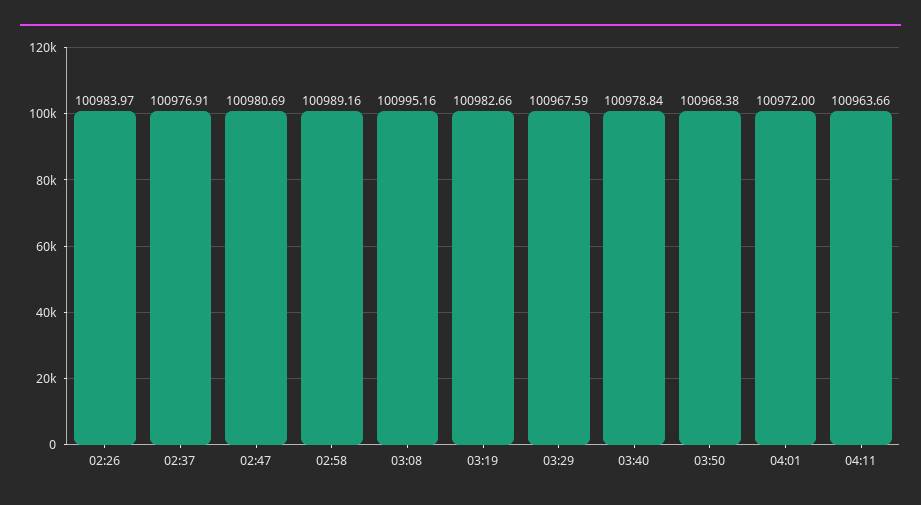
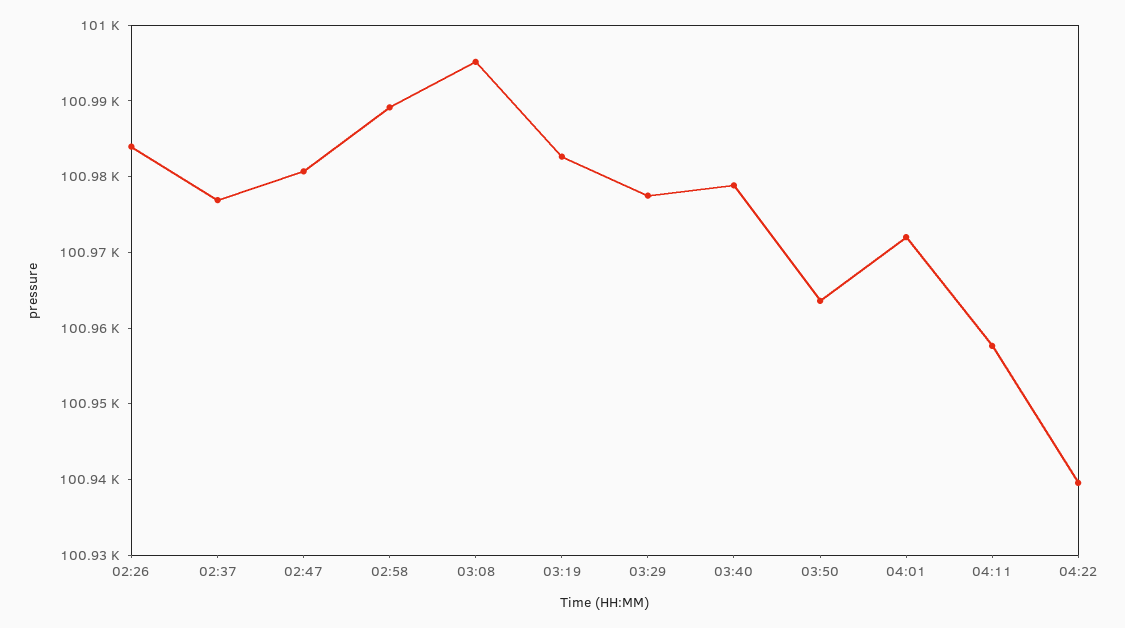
03:29: 100967.59 -> 100978
03:50: 100968.38 -> 100964
04:11: 100963.66 -> 100958
04:22: none -> 100940

